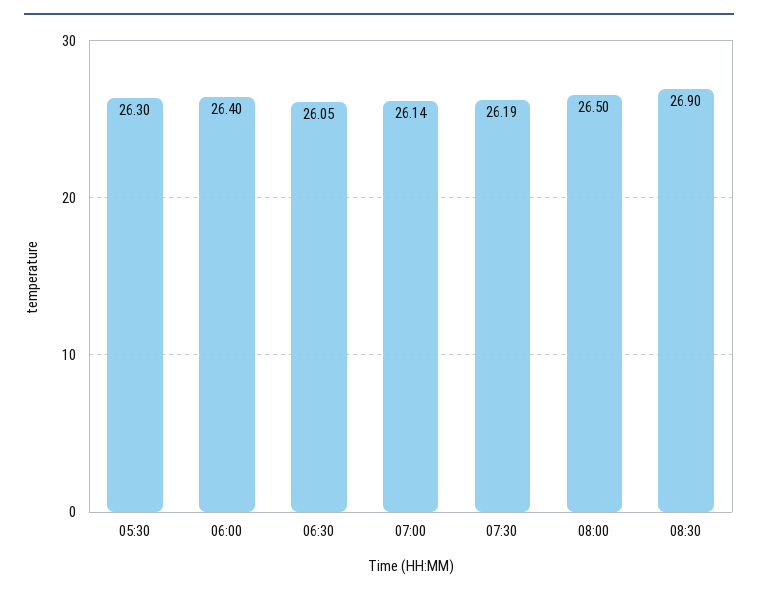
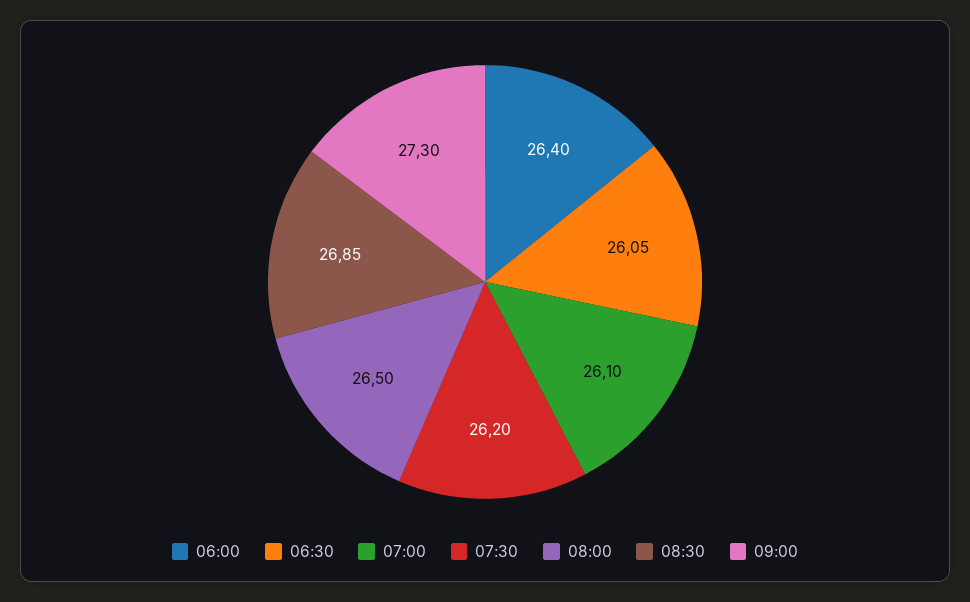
05:30: 26.3 -> none
07:00: 26.14 -> 26.1
07:30: 26.19 -> 26.2
08:30: 26.9 -> 26.85
09:00: none -> 27.3

